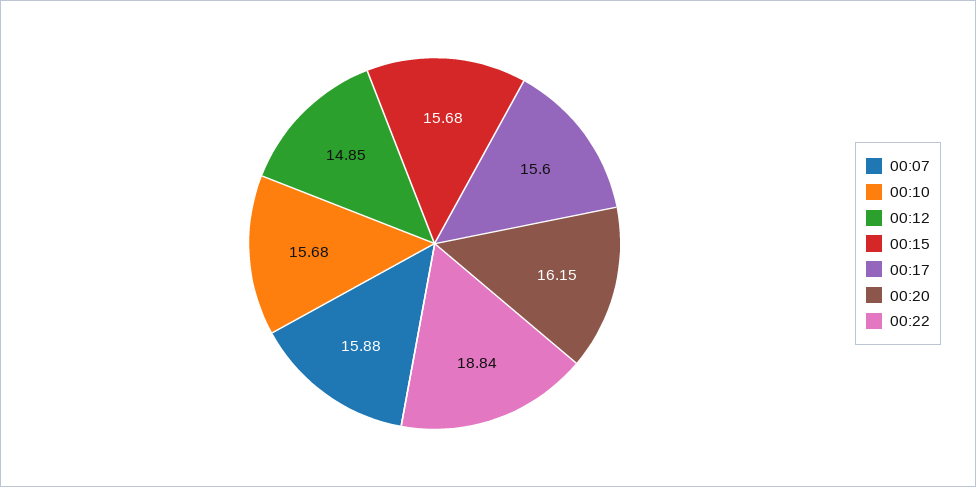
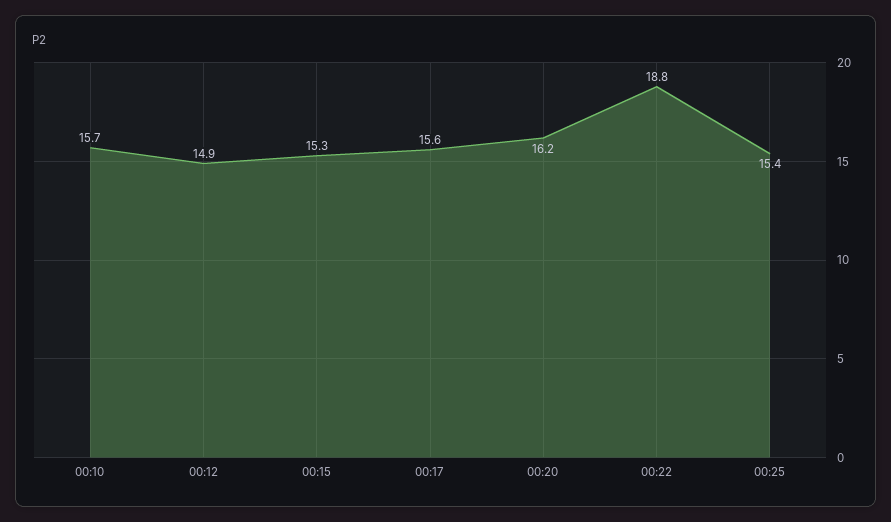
00:07: 15.88 -> none
00:15: 15.68 -> 15.3
00:25: none -> 15.4

